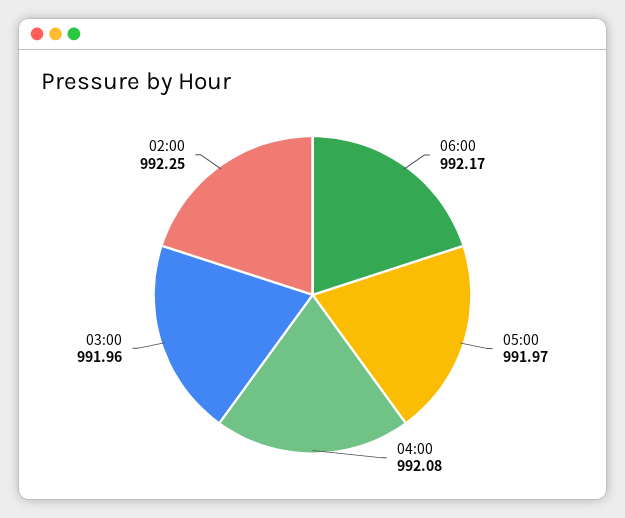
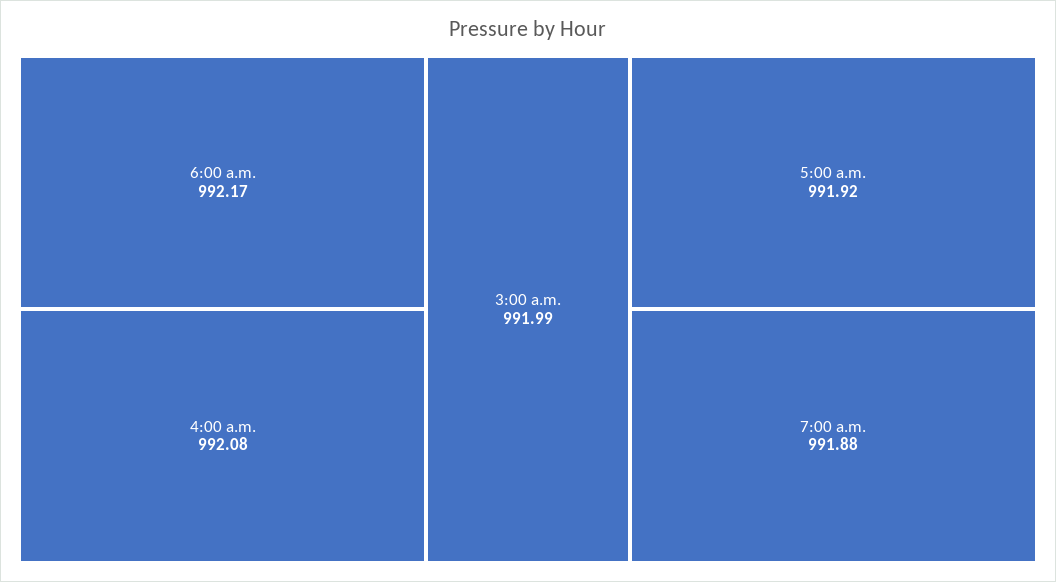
05:00: 991.97 -> 991.92
03:00: 991.96 -> 991.99
02:00: 992.25 -> none
7:00 a.m.: none -> 991.88

